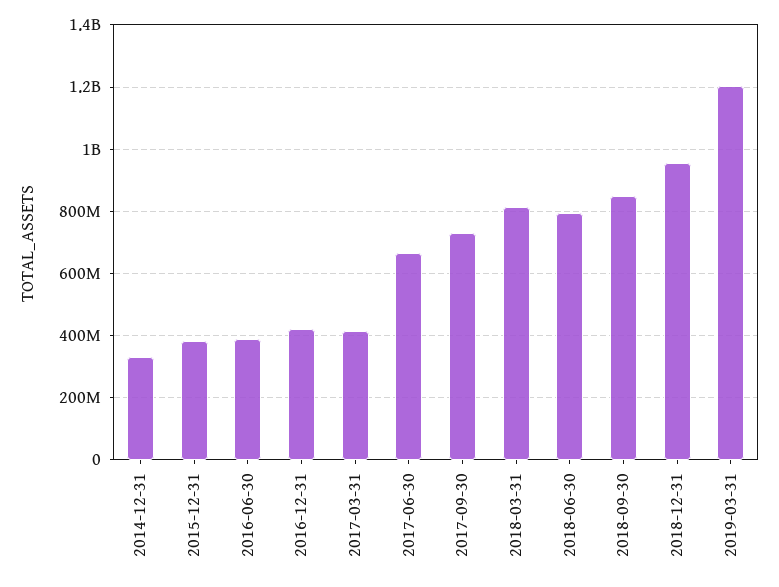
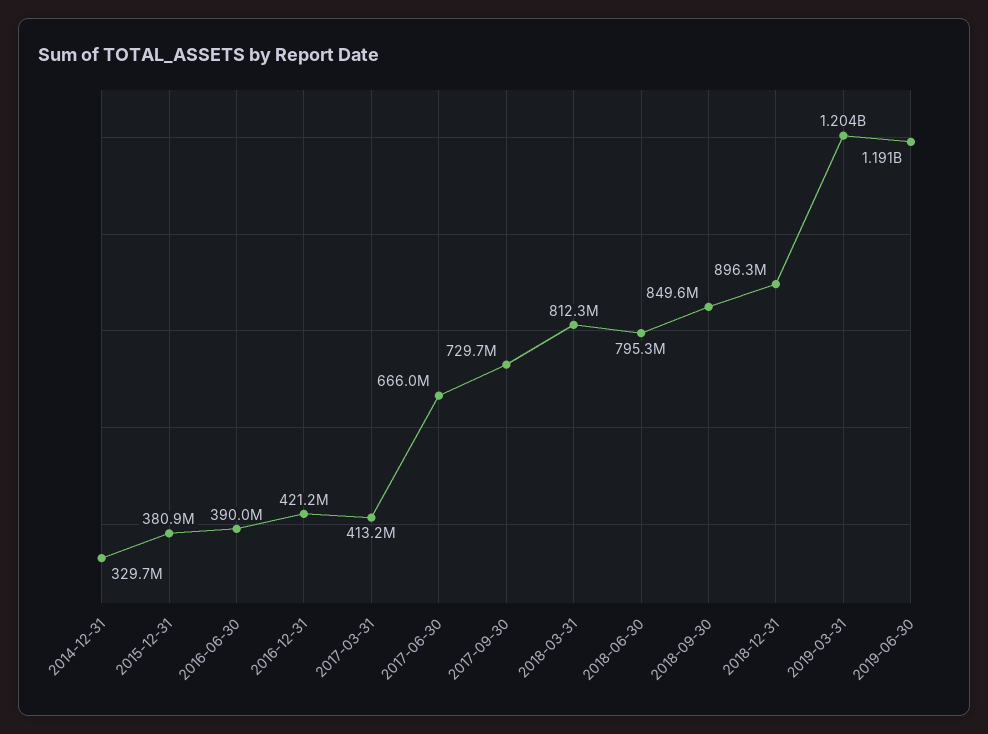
2018-12-31: 960000000 -> 896300000
2019-06-30: none -> 1191000000

